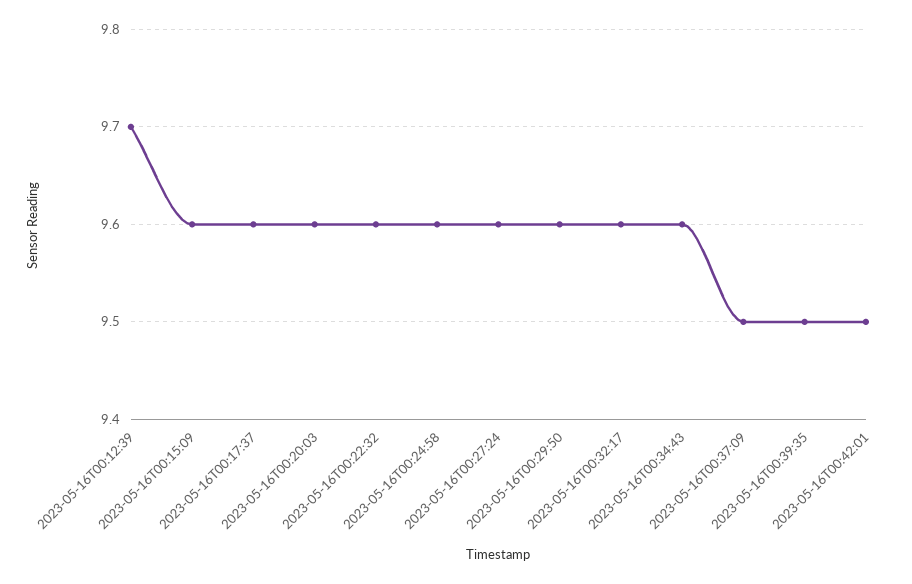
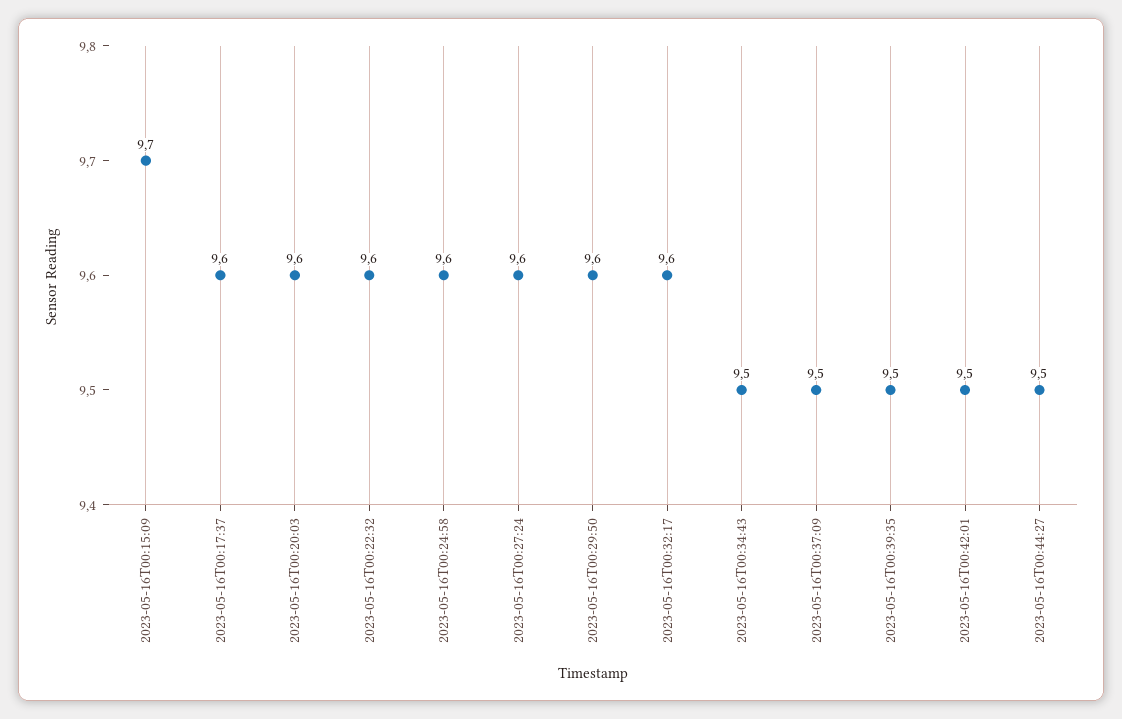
2023-05-16T00:12:39: 9.7 -> none
2023-05-16T00:15:09: 9.6 -> 9.7
2023-05-16T00:34:43: 9.6 -> 9.5
2023-05-16T00:44:27: none -> 9.5

